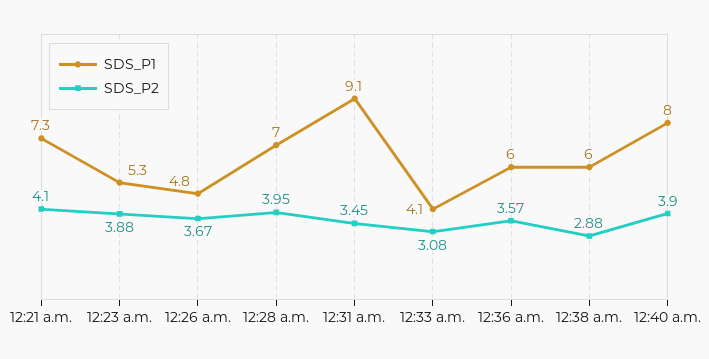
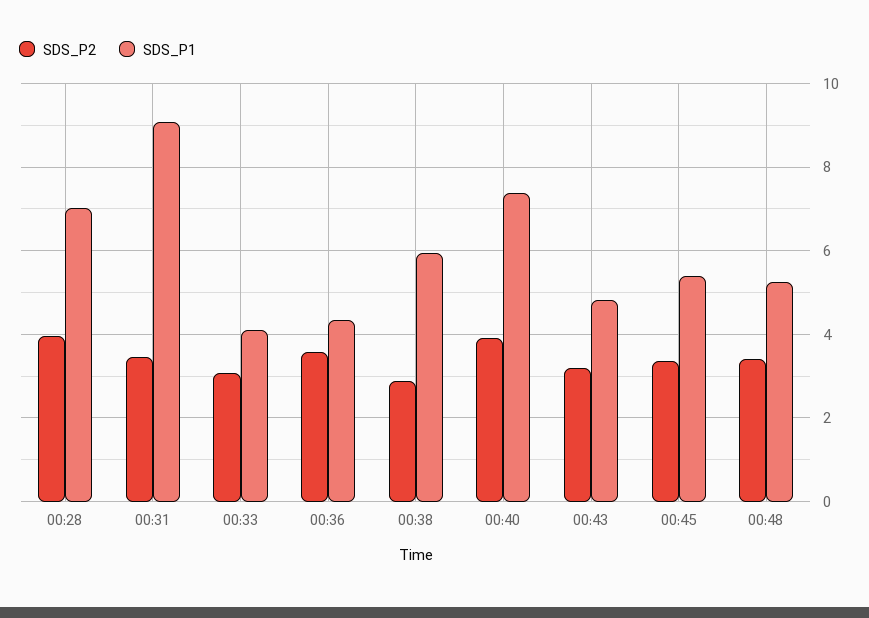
SDS_P1, 12:21 a.m.: 7.3 -> none
SDS_P2, 12:21 a.m.: 4.1 -> none
SDS_P1, 12:23 a.m.: 5.3 -> none
SDS_P2, 12:23 a.m.: 3.88 -> none
SDS_P1, 12:26 a.m.: 4.8 -> none
SDS_P2, 12:26 a.m.: 3.67 -> none
SDS_P1, 12:36 a.m.: 6 -> 4.4
SDS_P1, 12:40 a.m.: 8 -> 7.4
SDS_P2, 00:43: none -> 3.2
SDS_P1, 00:43: none -> 4.8
SDS_P2, 00:45: none -> 3.4
SDS_P1, 00:45: none -> 5.4
SDS_P2, 00:48: none -> 3.4
SDS_P1, 00:48: none -> 5.2

